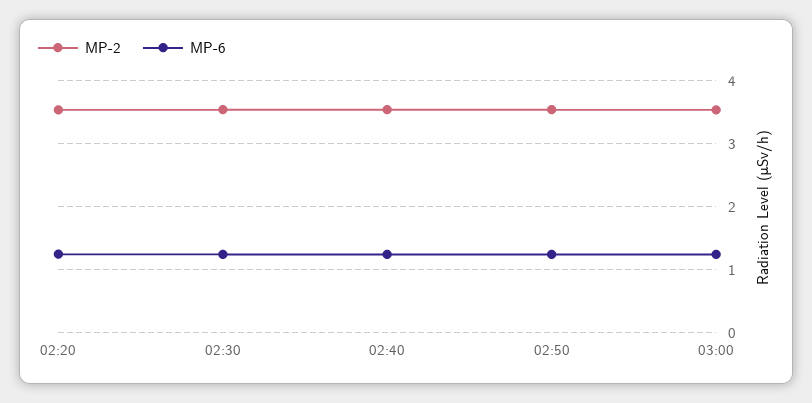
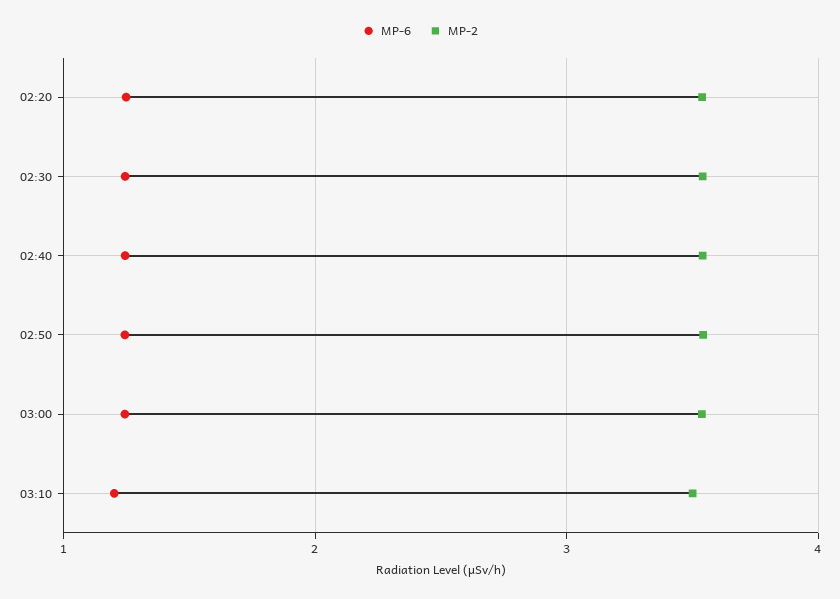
MP-6, 03:10: none -> 1.2
MP-2, 03:10: none -> 3.5

